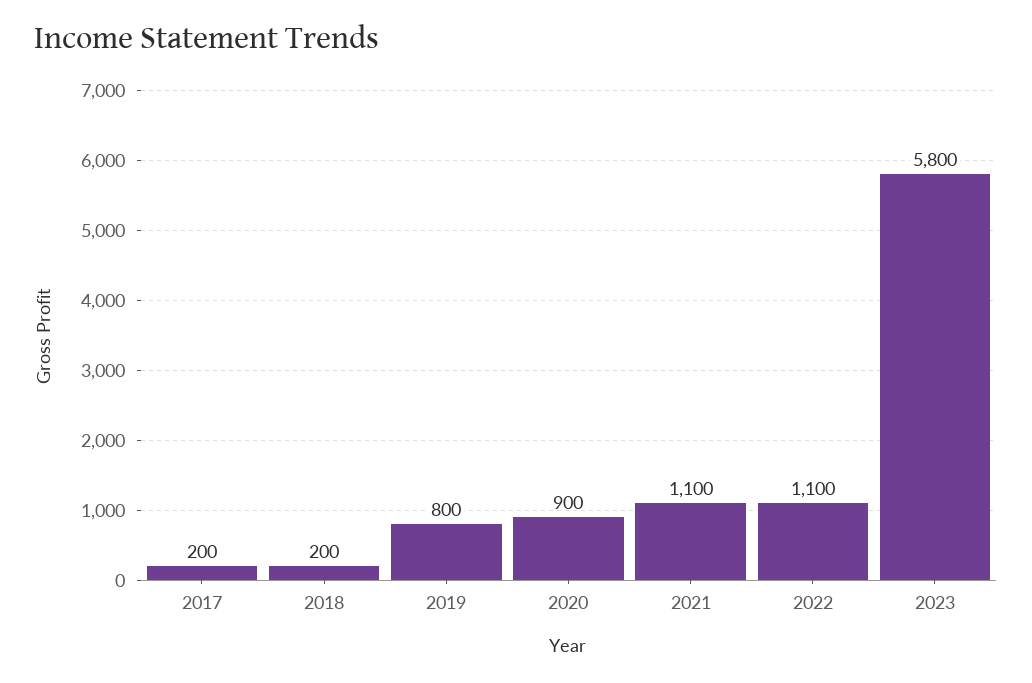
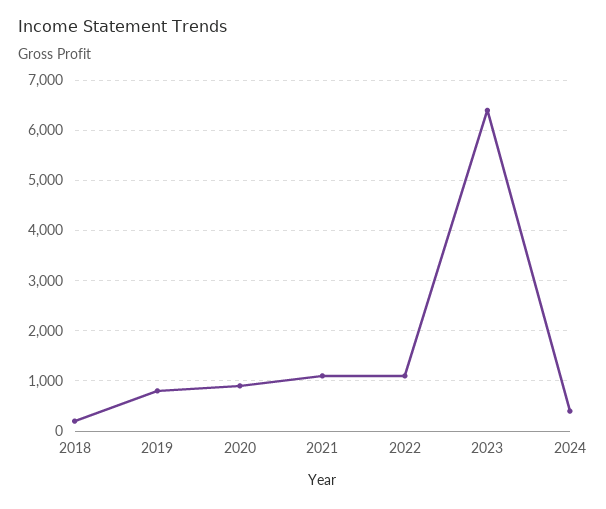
2017: 200 -> none
2023: 5800 -> 6400
2024: none -> 400

